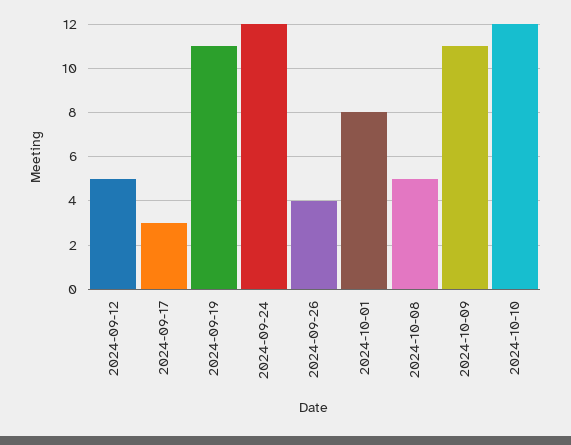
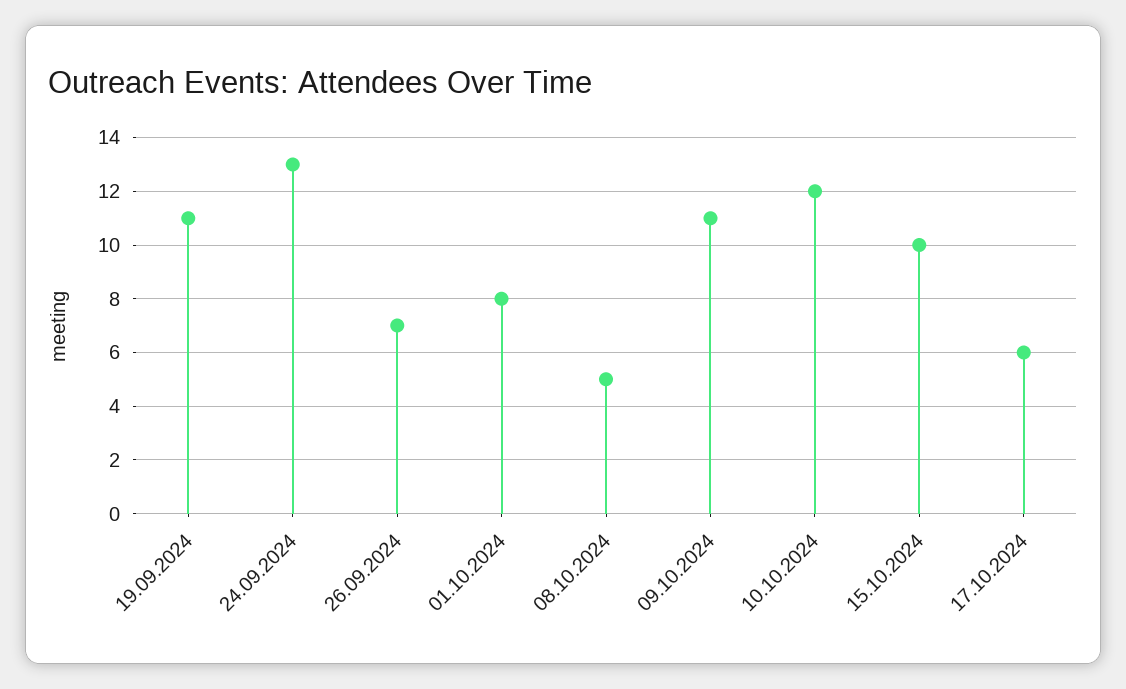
2024-09-12: 5 -> none
2024-09-17: 3 -> none
2024-09-24: 12 -> 13
2024-09-26: 4 -> 7
15.10.2024: none -> 10
17.10.2024: none -> 6

